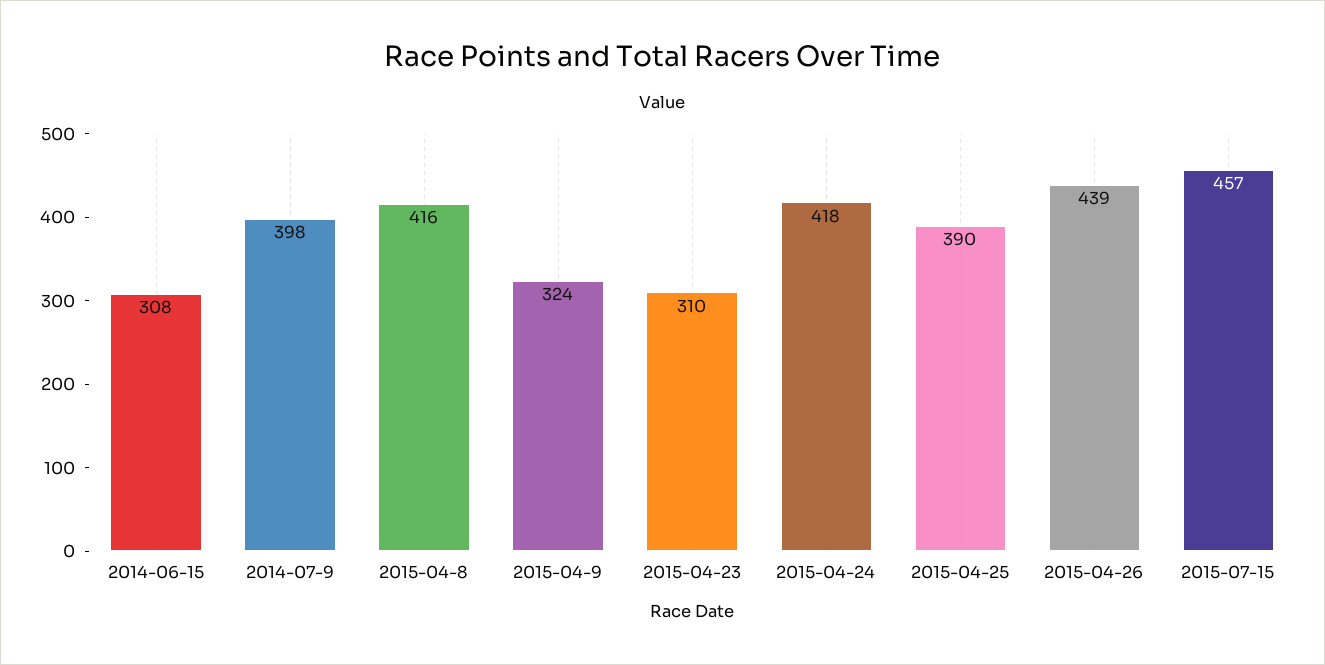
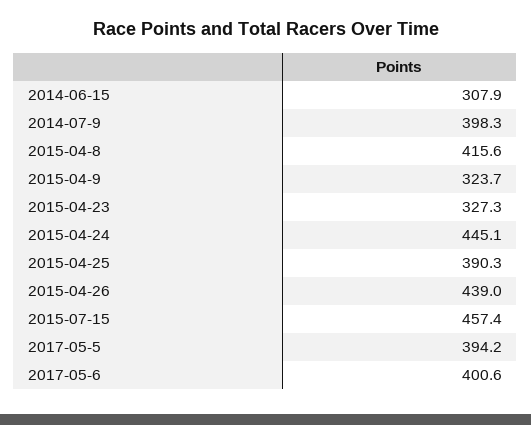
2015-04-23: 310 -> 327.3
2015-04-24: 418 -> 445.1
2017-05-5: none -> 394.2
2017-05-6: none -> 400.6

